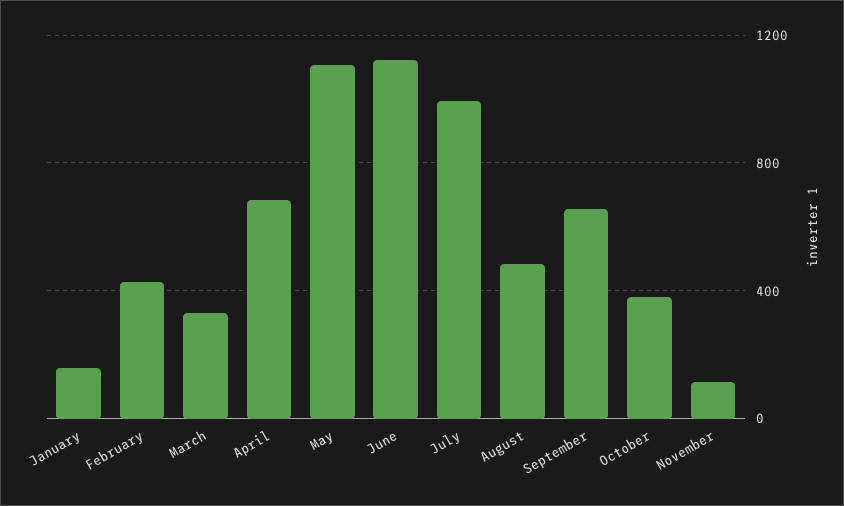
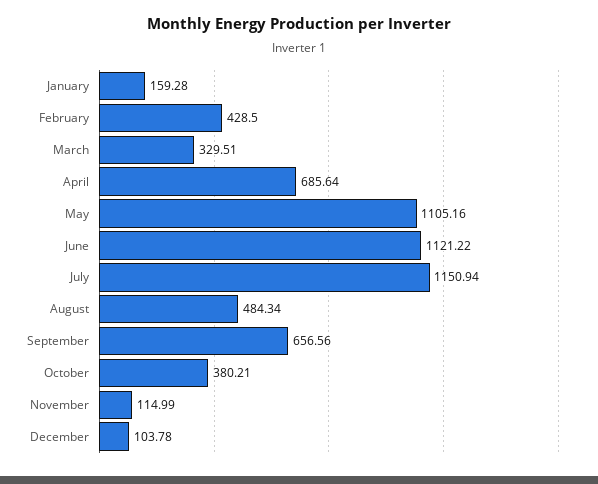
July: 1000 -> 1150.94
December: none -> 103.78

